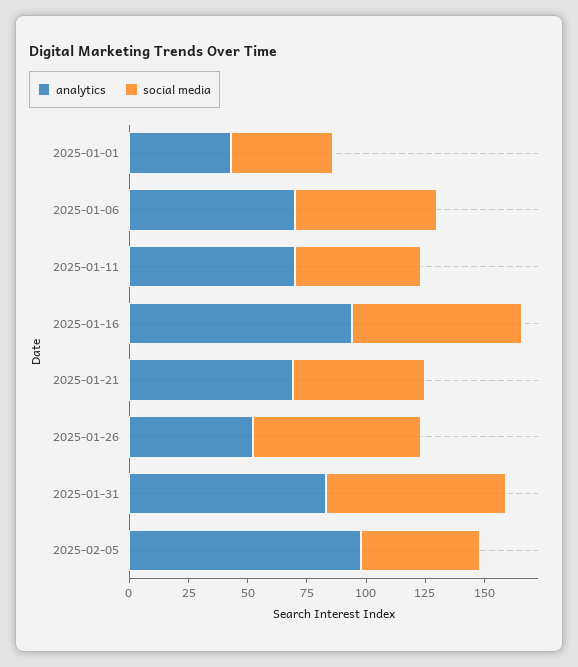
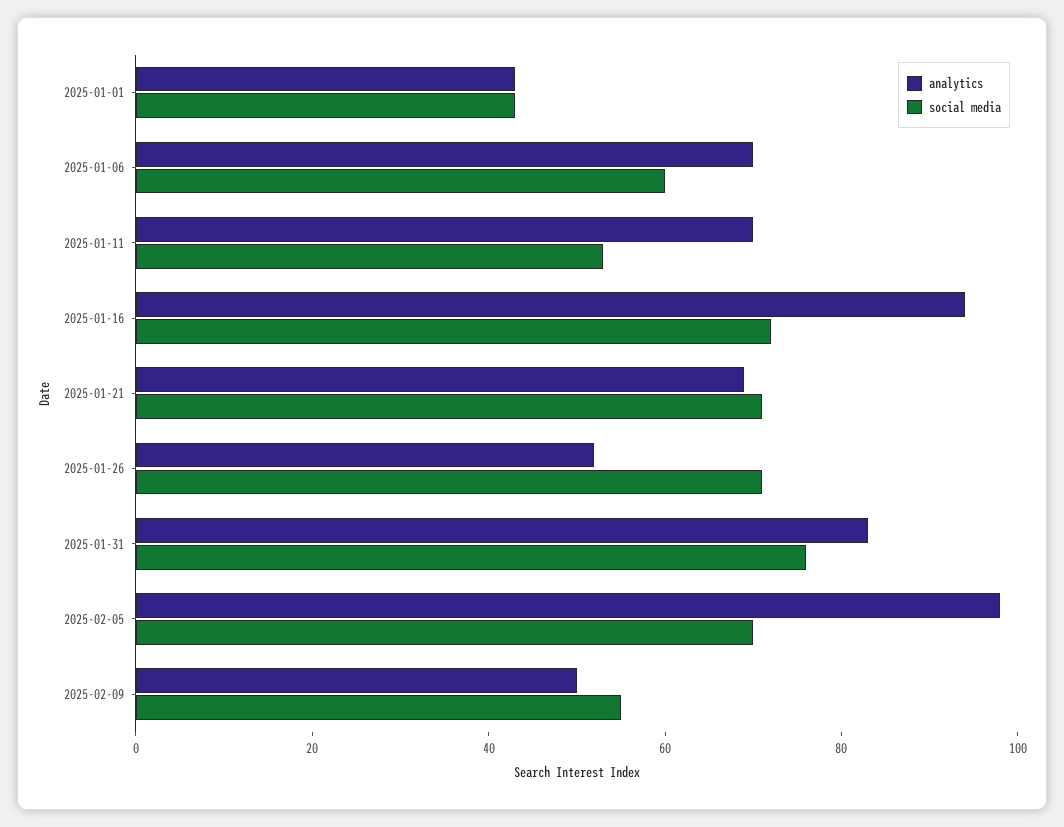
social media, 2025-01-21: 55 -> 70
social media, 2025-02-05: 50 -> 70
analytics, 2025-02-09: none -> 50
social media, 2025-02-09: none -> 55

